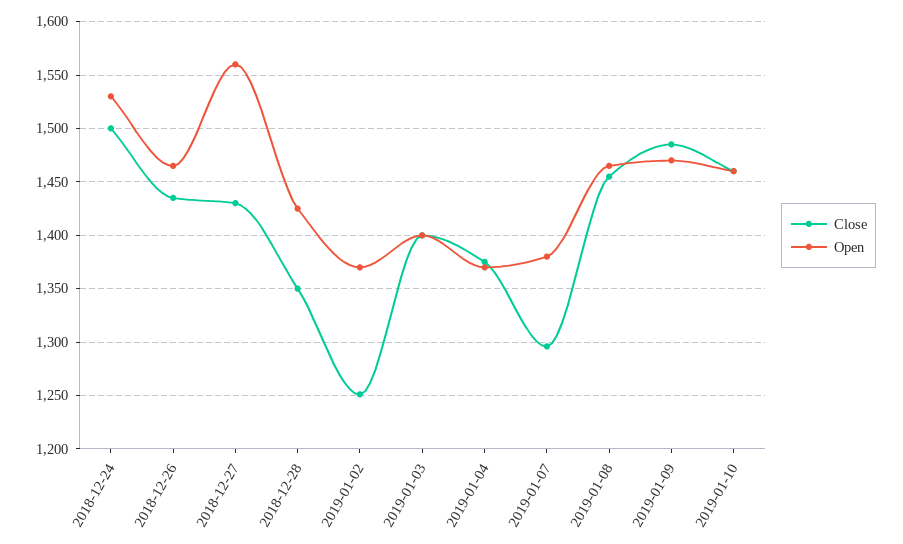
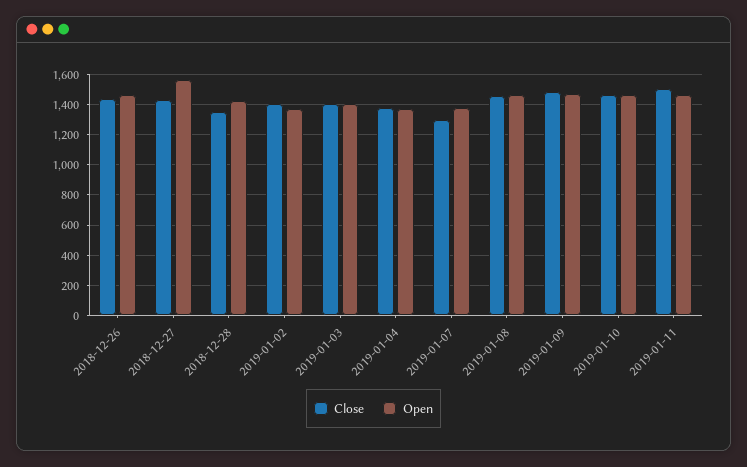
Close, 2018-12-24: 1500 -> none
Open, 2018-12-24: 1530 -> none
Close, 2019-01-02: 1250 -> 1400
Close, 2019-01-11: none -> 1500
Open, 2019-01-11: none -> 1450

